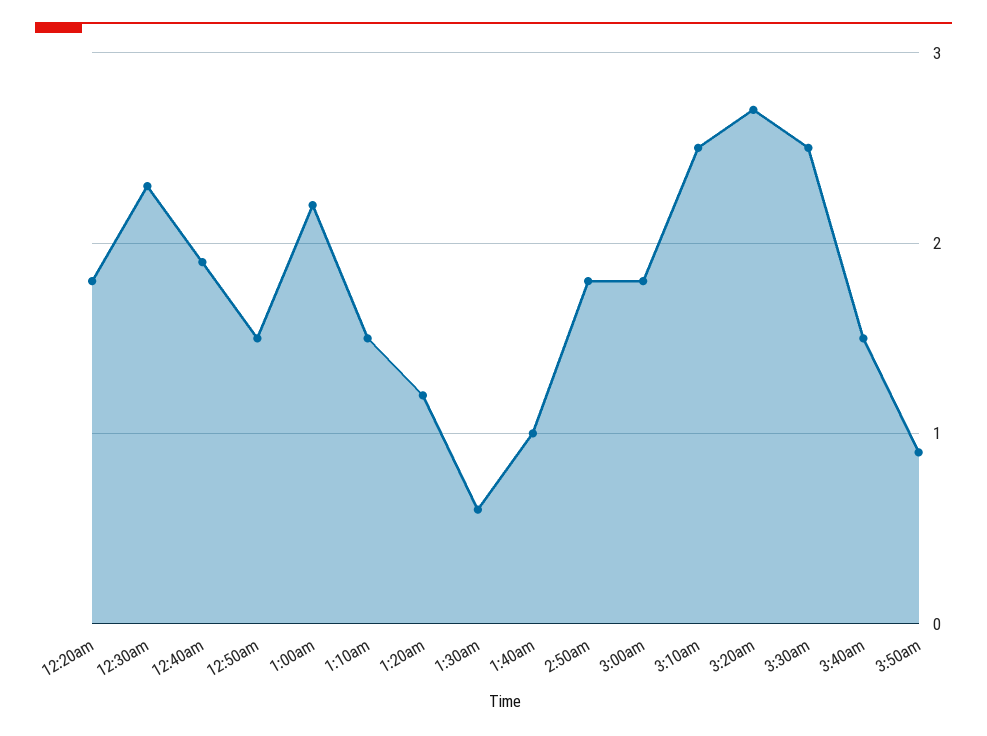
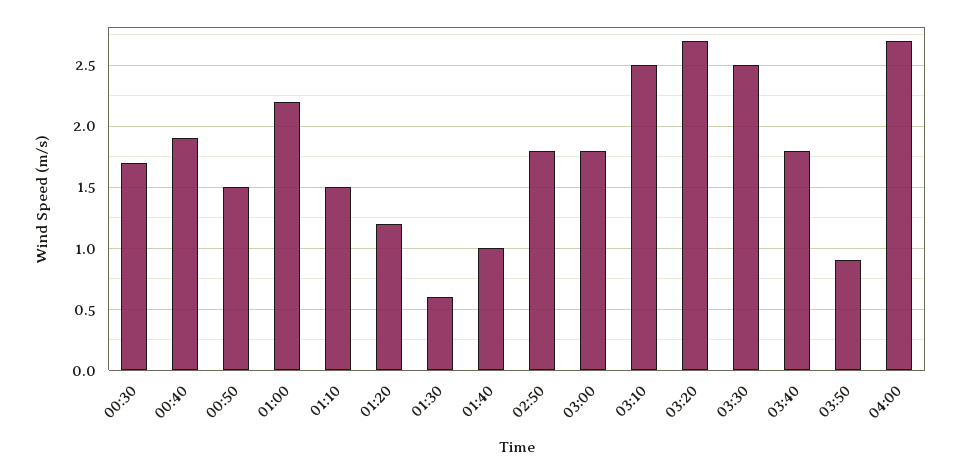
12:20am: 1.8 -> none
12:30am: 2.3 -> 1.7
3:40am: 1.5 -> 1.8
04:00: none -> 2.7

